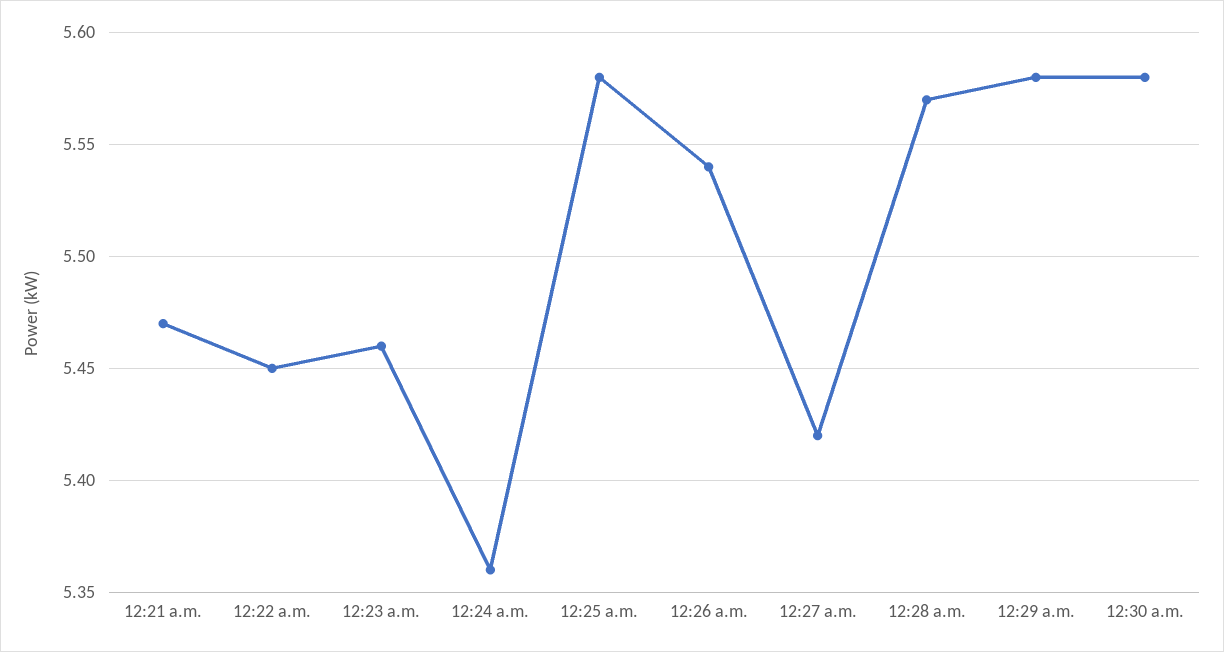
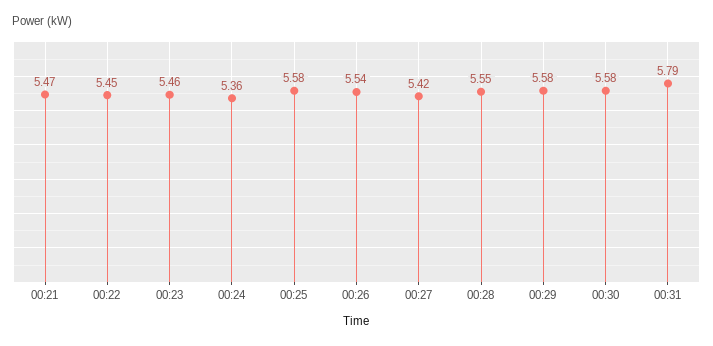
12:28 a.m.: 5.57 -> 5.55
00:31: none -> 5.79

